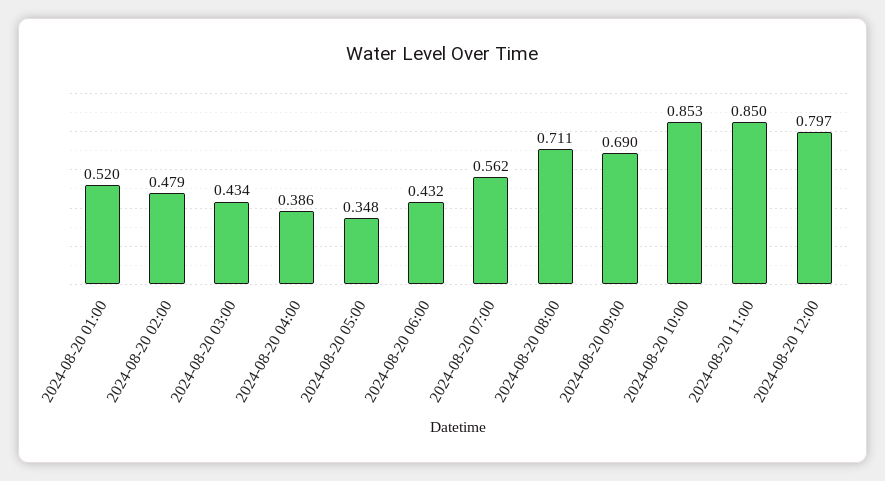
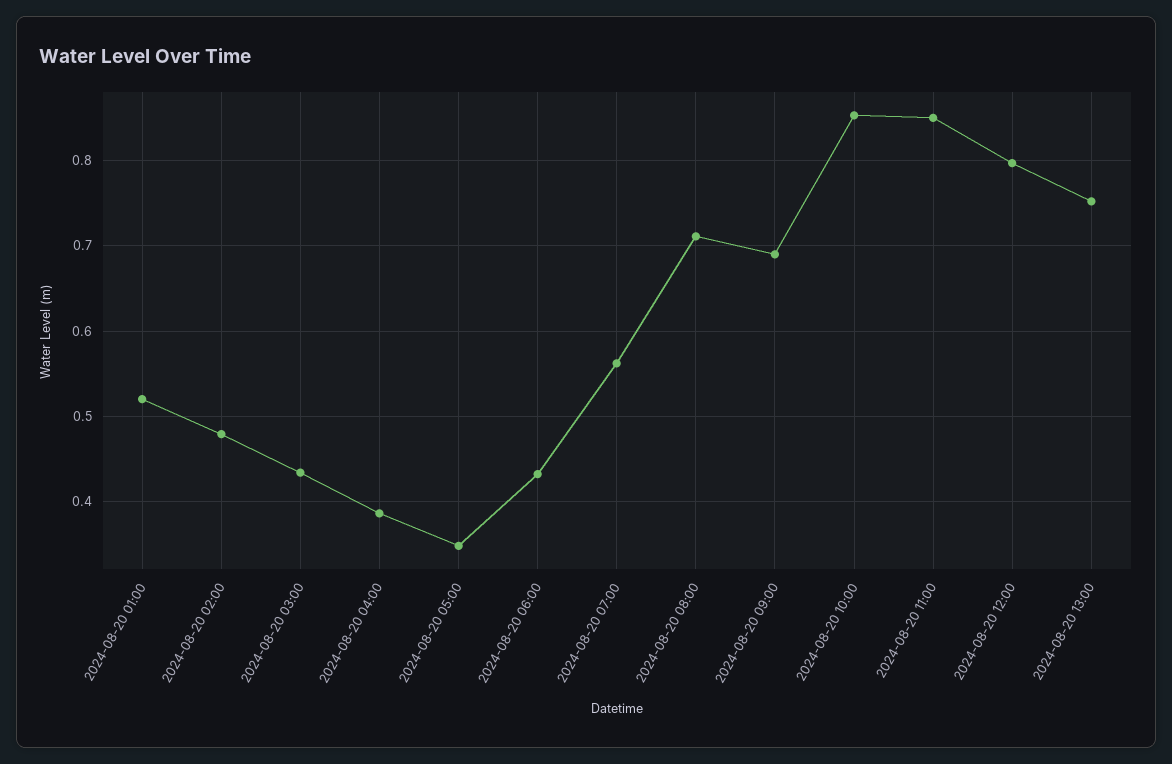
2024-08-20 13:00: none -> 0.75

